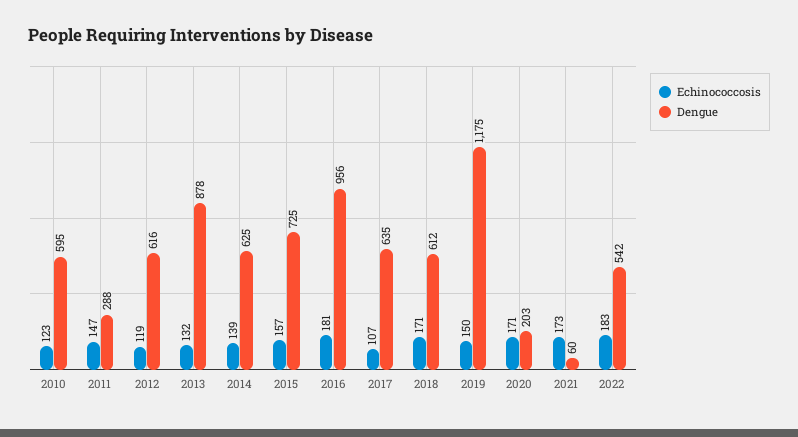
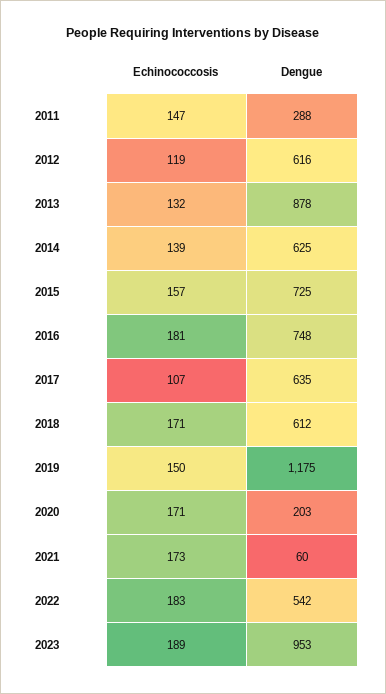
Echinococcosis, 2010: 123 -> none
Dengue, 2010: 595 -> none
Dengue, 2016: 956 -> 748
Echinococcosis, 2023: none -> 189
Dengue, 2023: none -> 953

